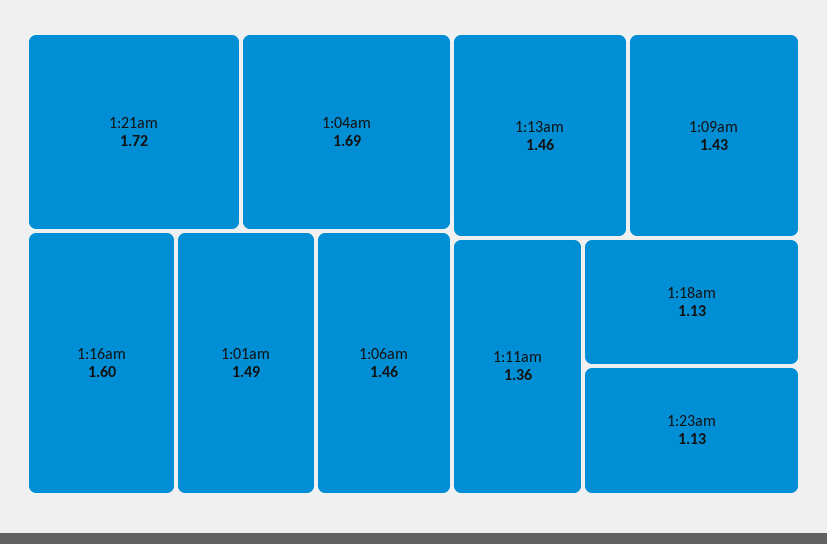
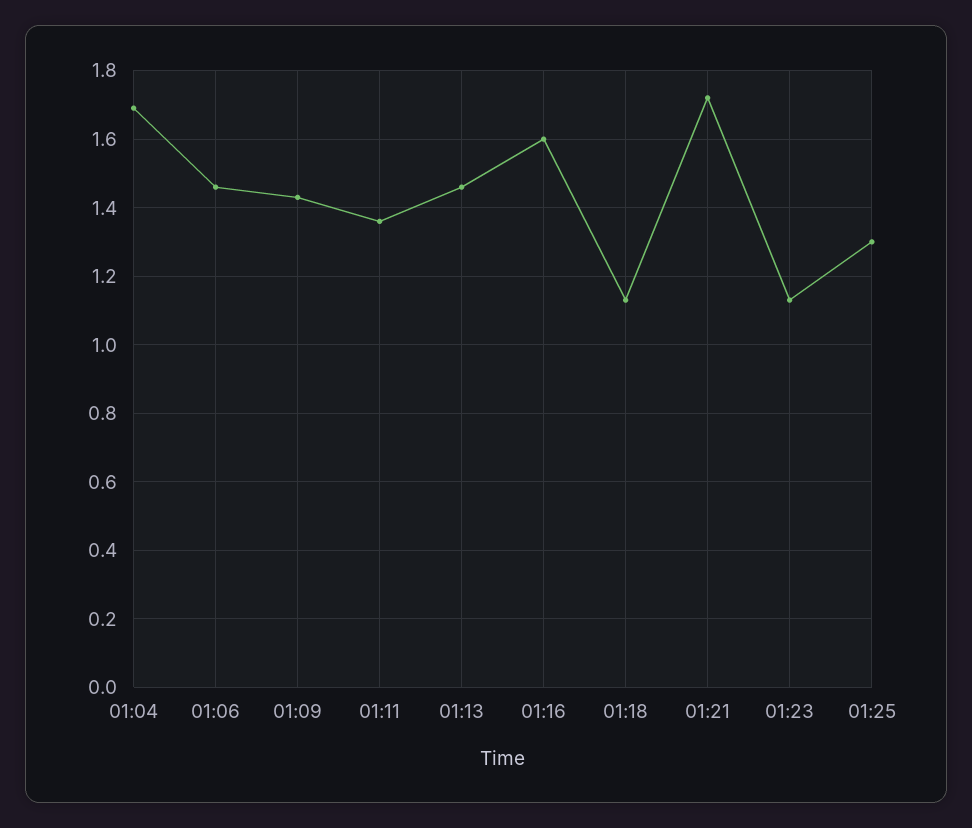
1:01am: 1.49 -> none
01:25: none -> 1.3

